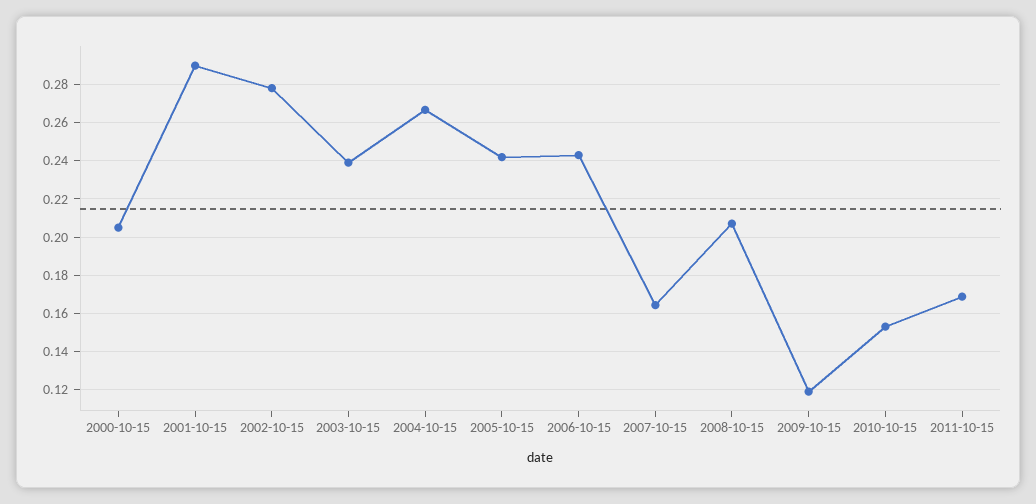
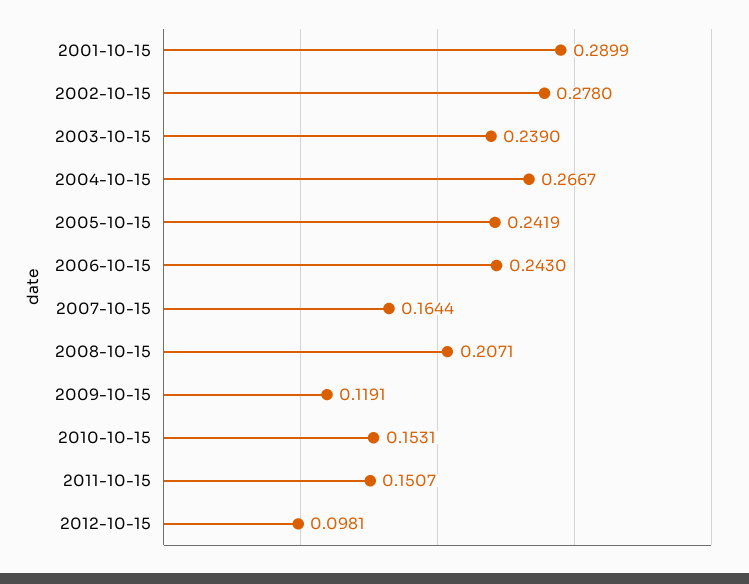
2000-10-15: 0.205 -> none
2011-10-15: 0.17 -> 0.1507
2012-10-15: none -> 0.0981

